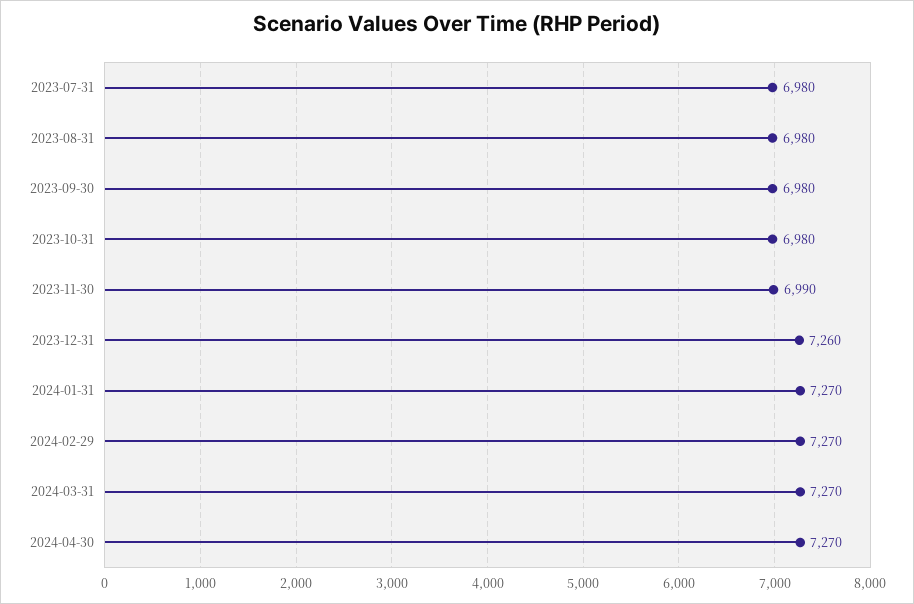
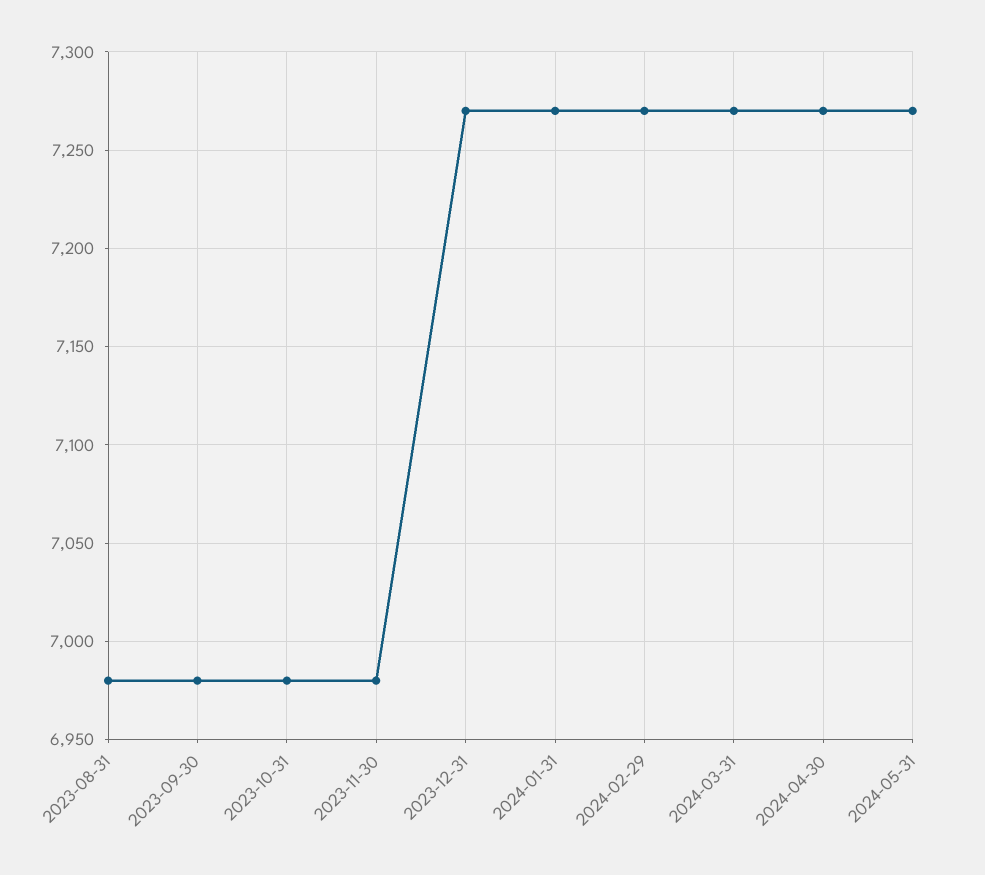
2023-07-31: 6980 -> none
2023-11-30: 6990 -> 6980
2023-12-31: 7260 -> 7270
2024-05-31: none -> 7270

